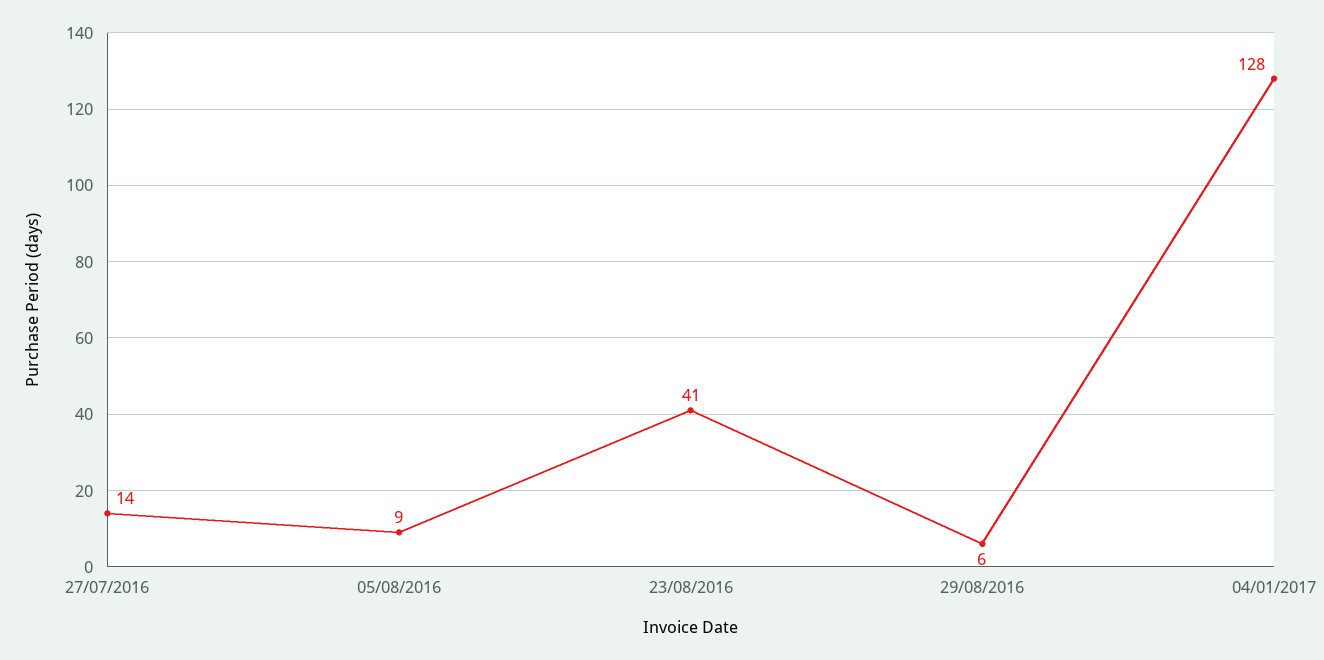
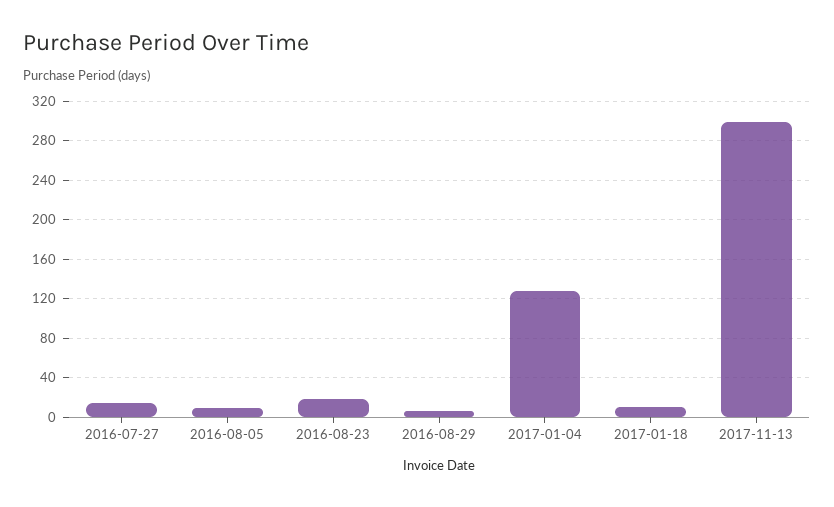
23/08/2016: 41 -> 20
2017-01-18: none -> 10
2017-11-13: none -> 300

